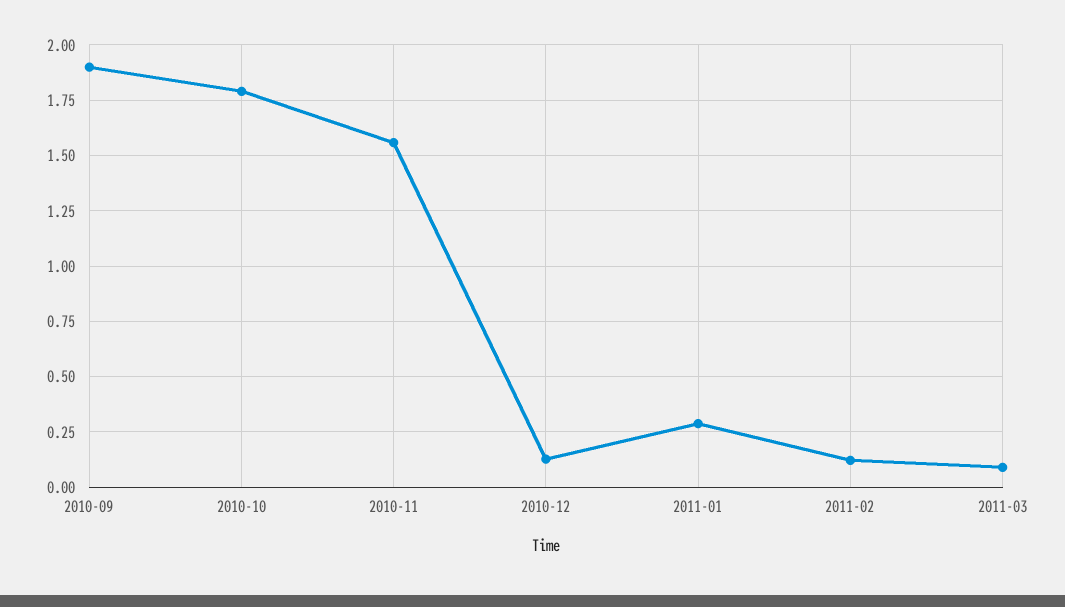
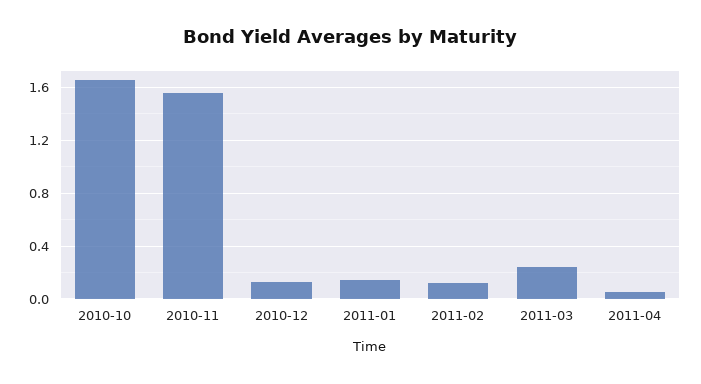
2010-09: 1.9 -> none
2010-10: 1.8 -> 1.65
2011-01: 0.3 -> 0.15
2011-03: 0.1 -> 0.25
2011-04: none -> 0.05

